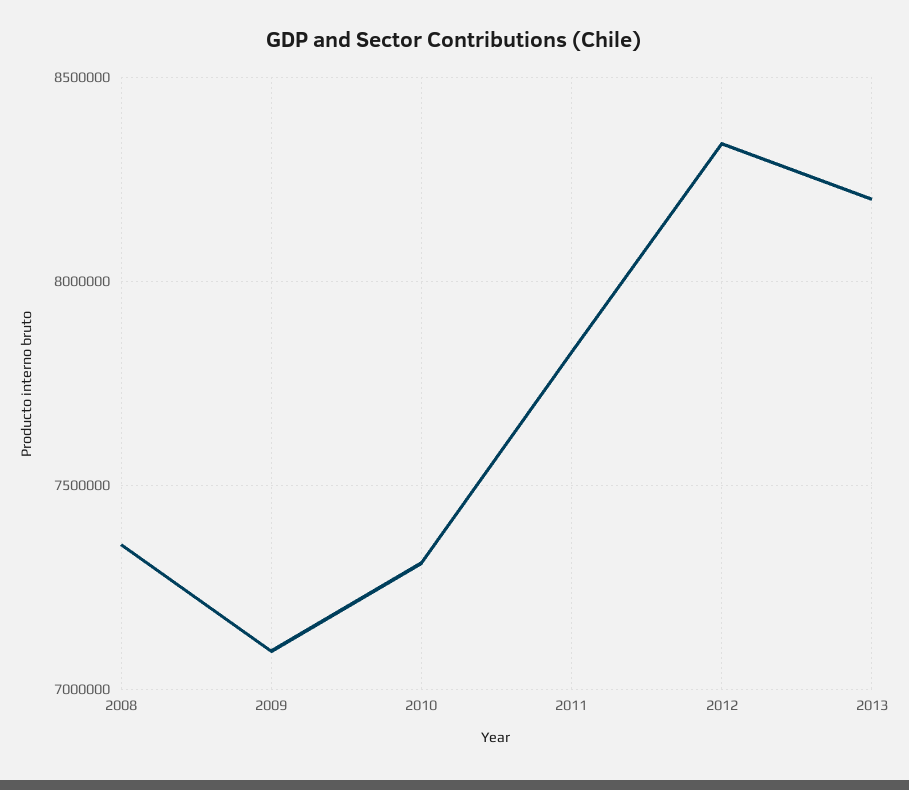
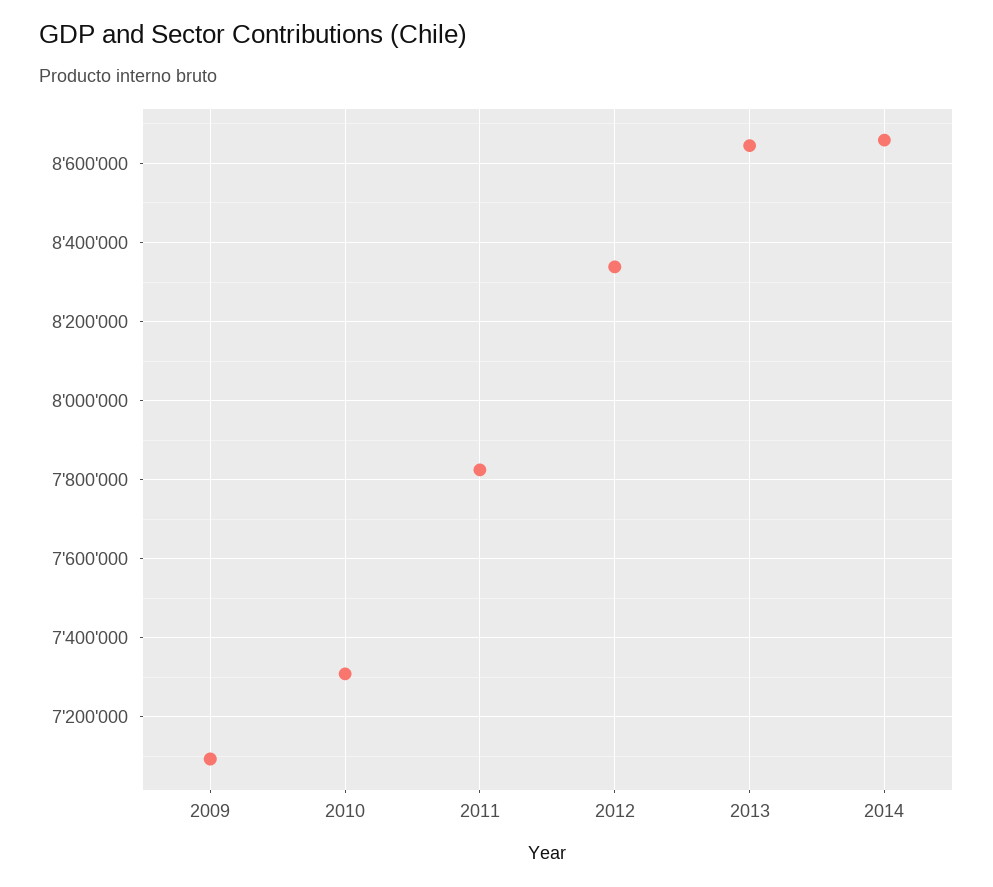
2008: 7350000 -> none
2013: 8200000 -> 8640000
2014: none -> 8660000

